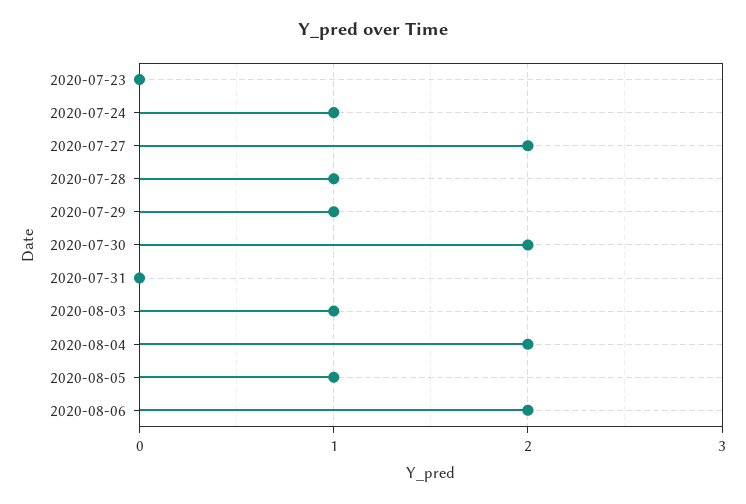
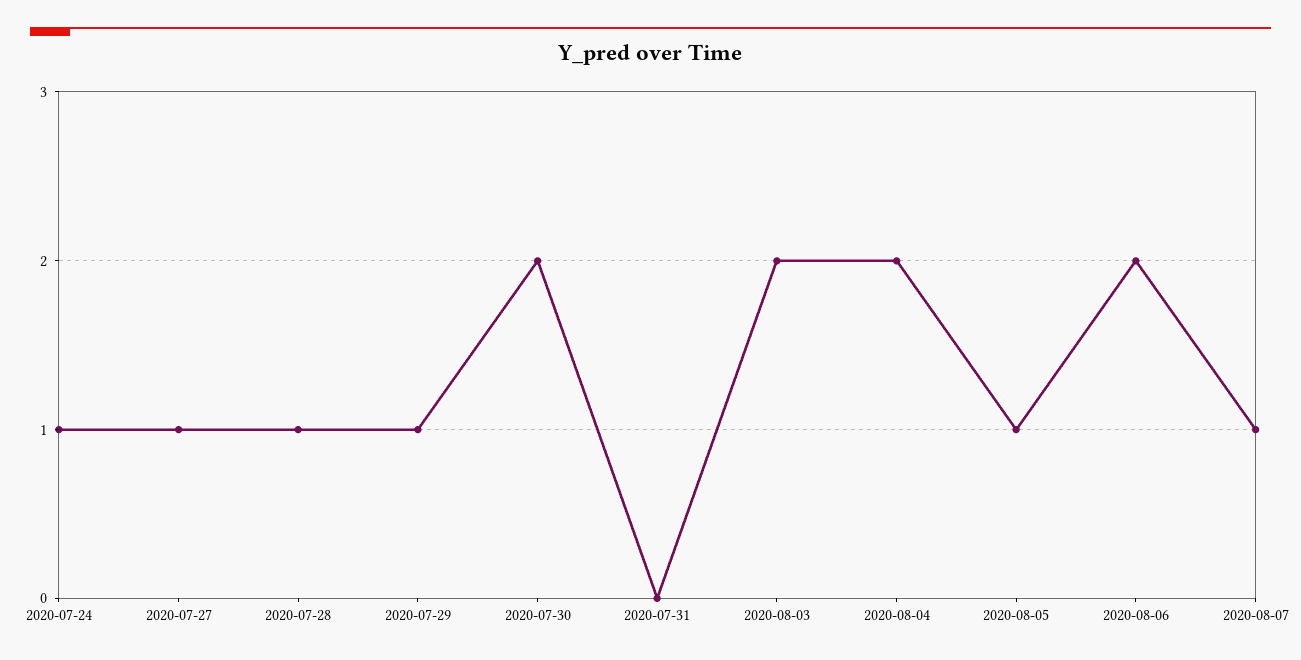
2020-07-23: 0 -> none
2020-07-27: 2 -> 1
2020-08-03: 1 -> 2
2020-08-07: none -> 1

